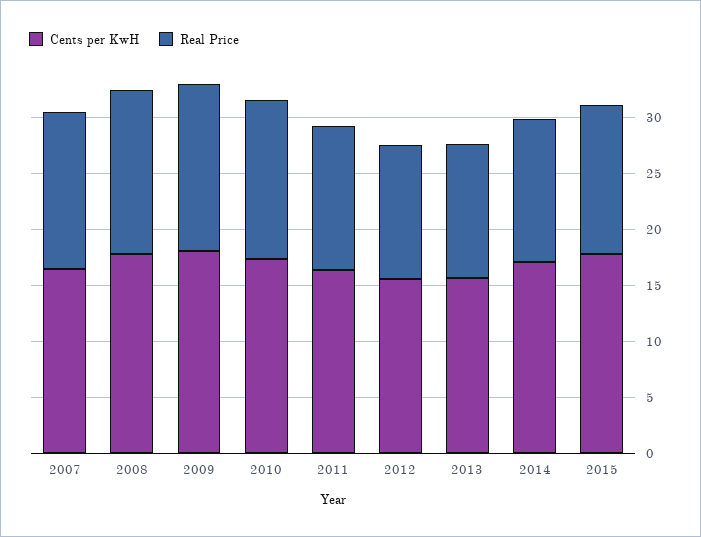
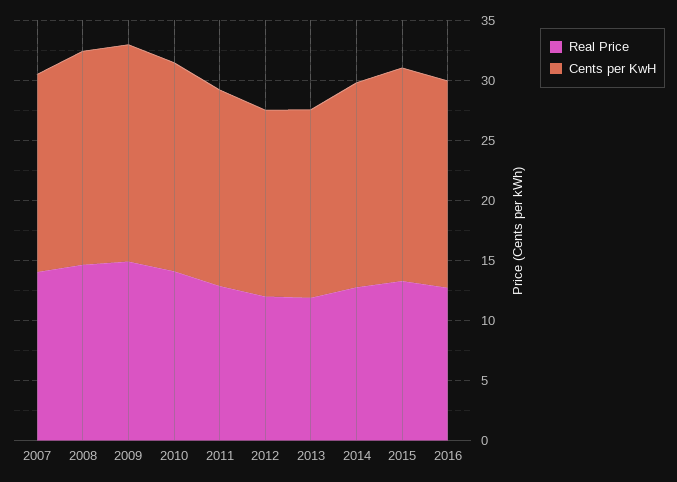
Real Price, 2016: none -> 13
Cents per KwH, 2016: none -> 17

